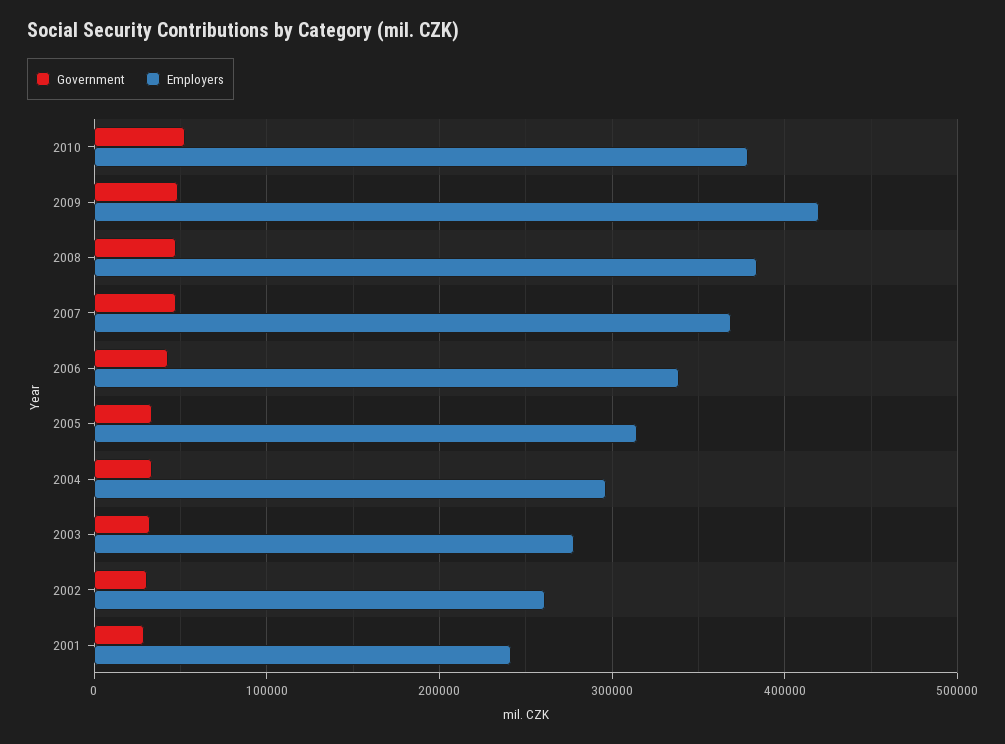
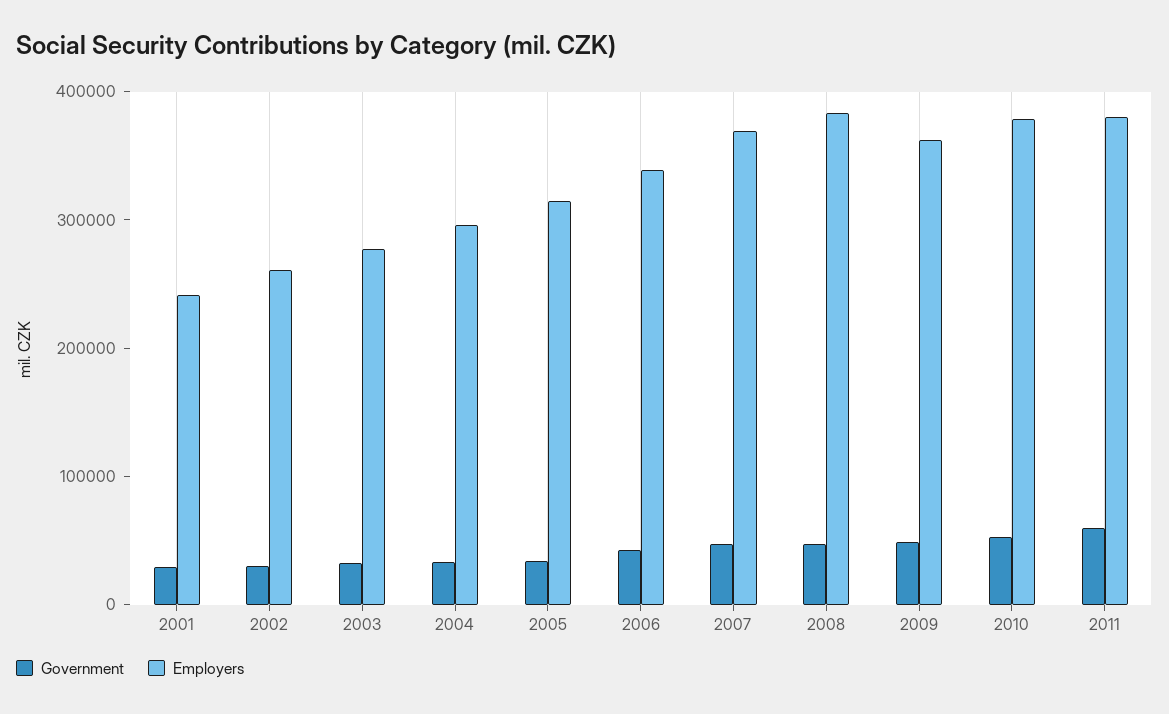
Employers, 2009: 420000 -> 360000
Government, 2011: none -> 60000
Employers, 2011: none -> 380000

